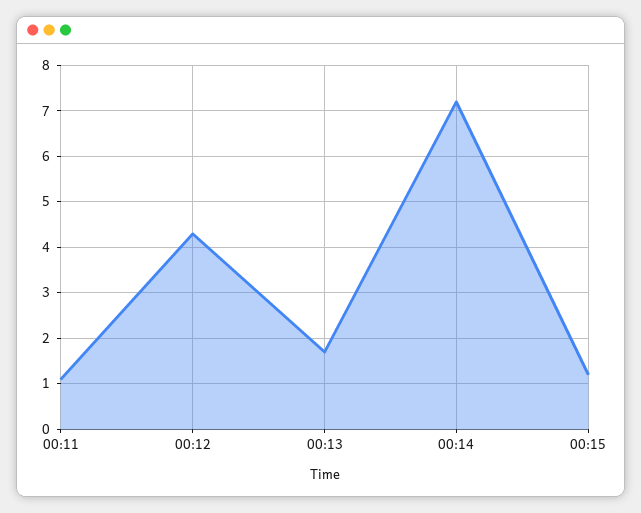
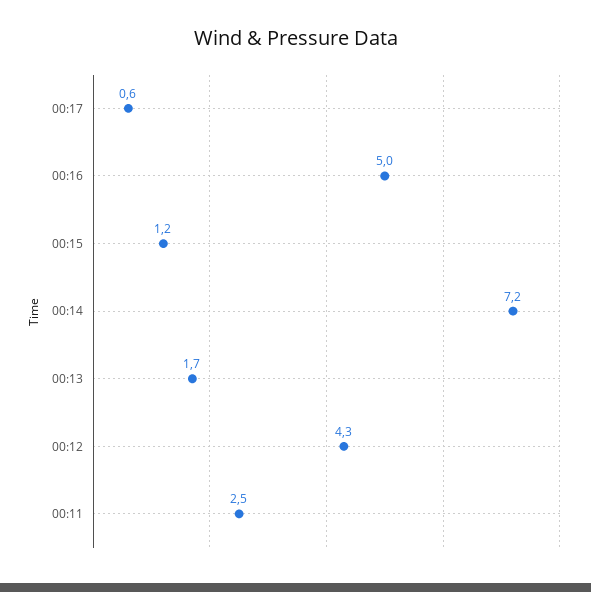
00:11: 1 -> 2.5
00:17: none -> 0.6
00:16: none -> 5

